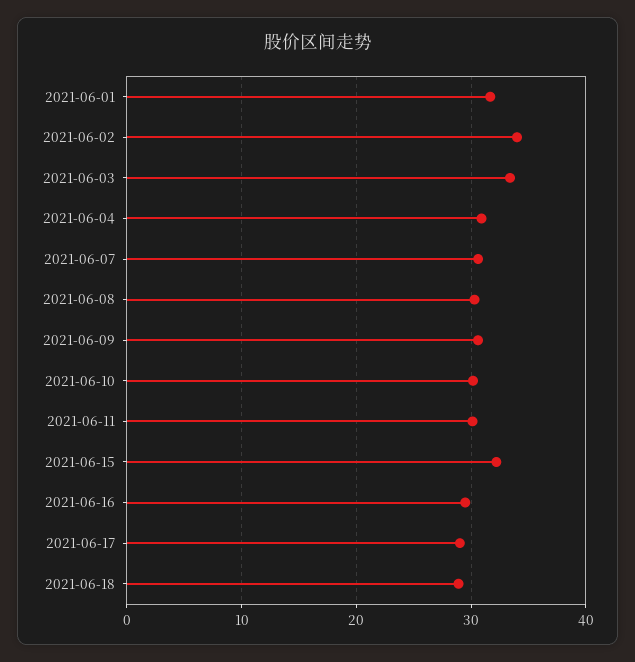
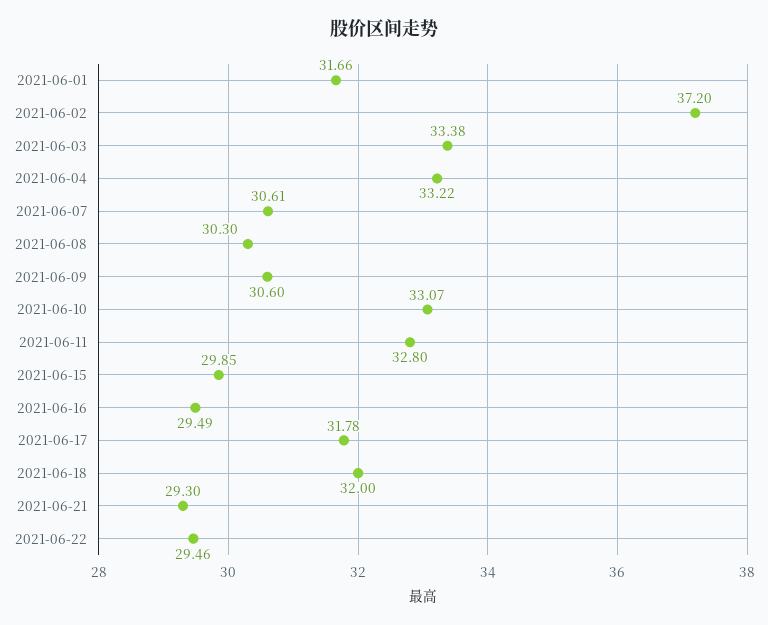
2021-06-02: 34 -> 37.2
2021-06-04: 31 -> 33.22
2021-06-10: 30 -> 33.07
2021-06-11: 30 -> 32.8
2021-06-15: 32 -> 29.85
2021-06-17: 29 -> 31.78
2021-06-18: 29 -> 32
2021-06-21: none -> 29.3
2021-06-22: none -> 29.46

